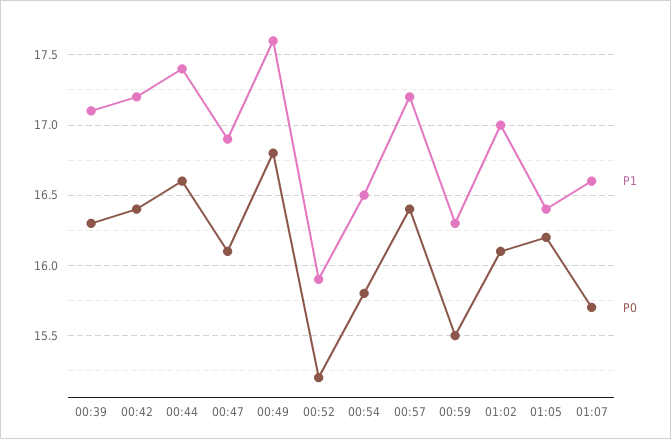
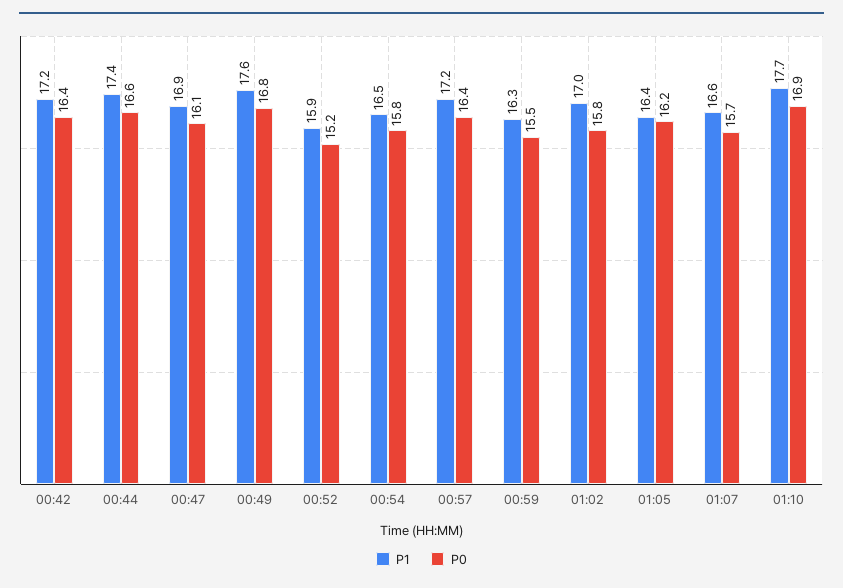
P1, 00:39: 17.1 -> none
P0, 00:39: 16.3 -> none
P0, 01:02: 16.1 -> 15.8
P1, 01:10: none -> 17.7
P0, 01:10: none -> 16.9

